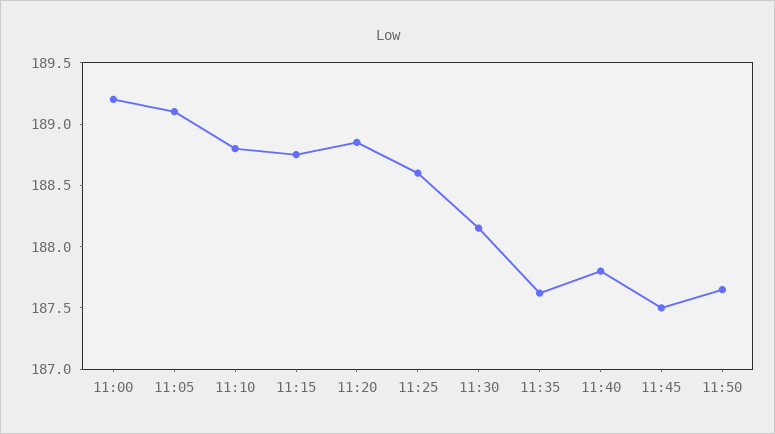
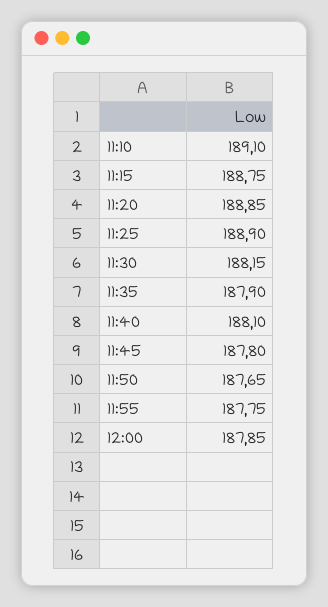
11:00: 189.2 -> none
11:05: 189.1 -> none
11:10: 188.8 -> 189.1
11:25: 188.6 -> 188.9
11:35: 187.6 -> 187.9
11:40: 187.8 -> 188.1
11:45: 187.5 -> 187.8
11:55: none -> 187.75
12:00: none -> 187.85

